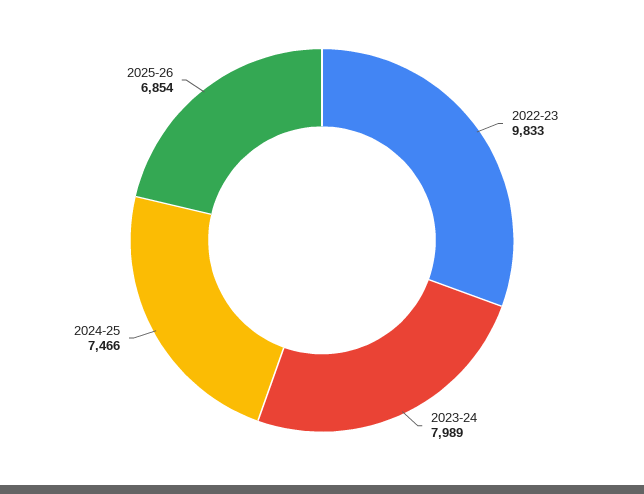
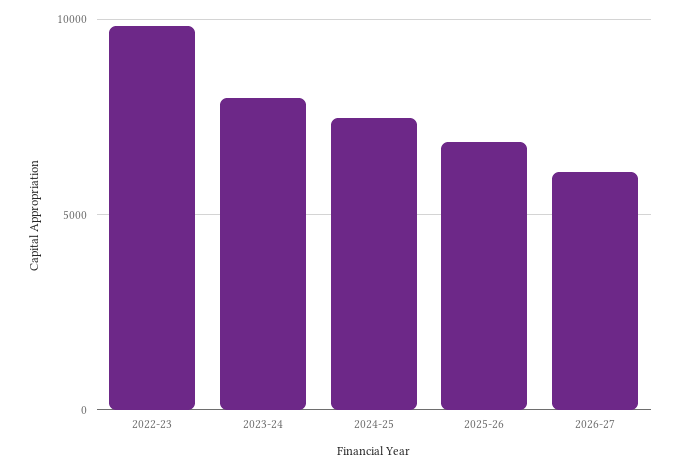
2026-27: none -> 6000

